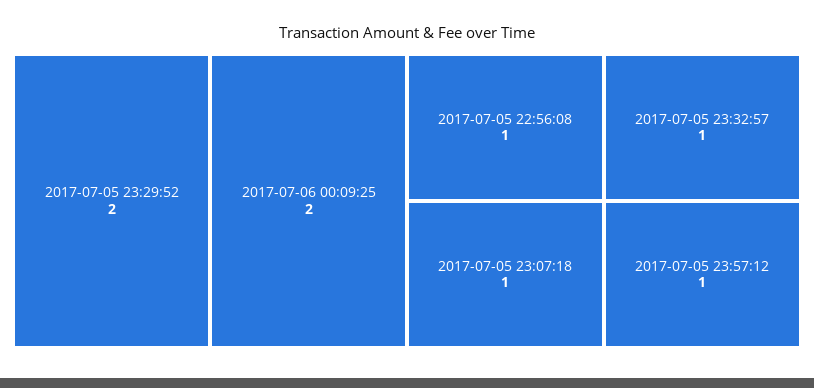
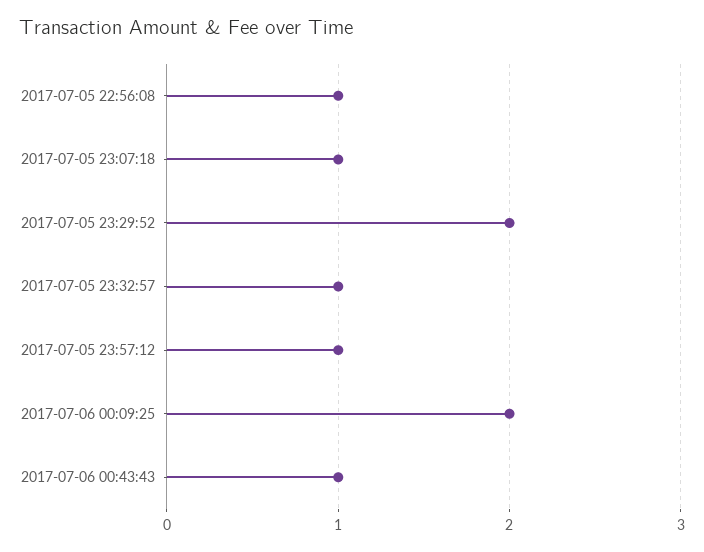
2017-07-06 00:43:43: none -> 1

